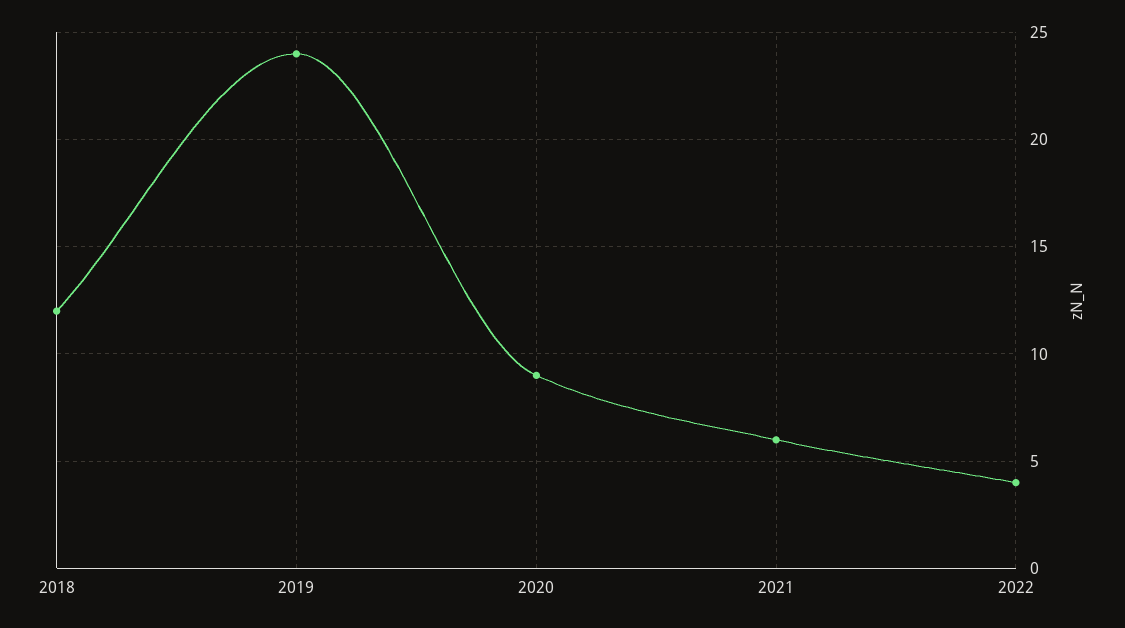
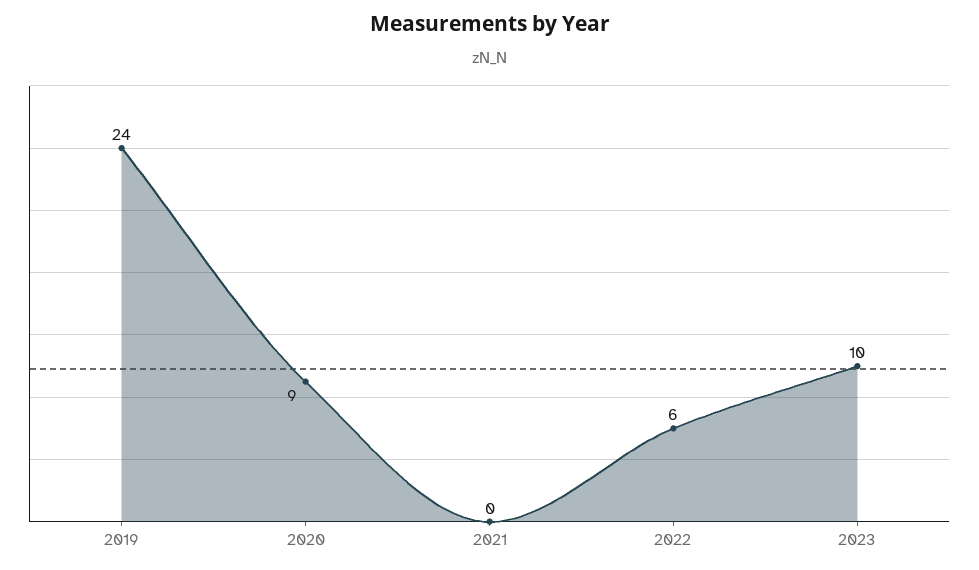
2018: 12 -> none
2021: 6 -> 0
2022: 4 -> 6
2023: none -> 10

